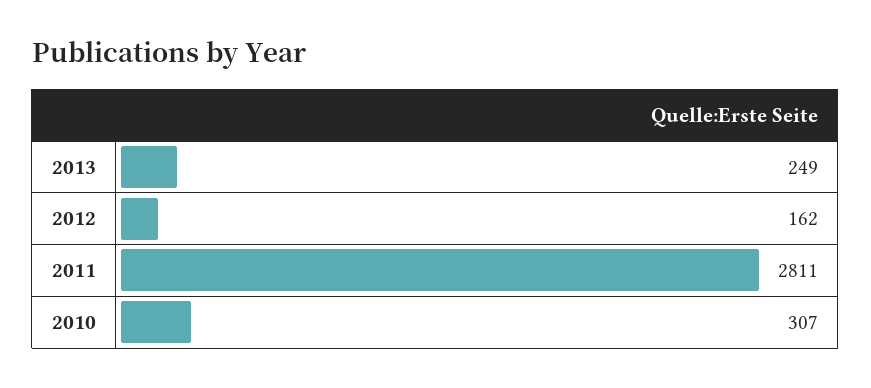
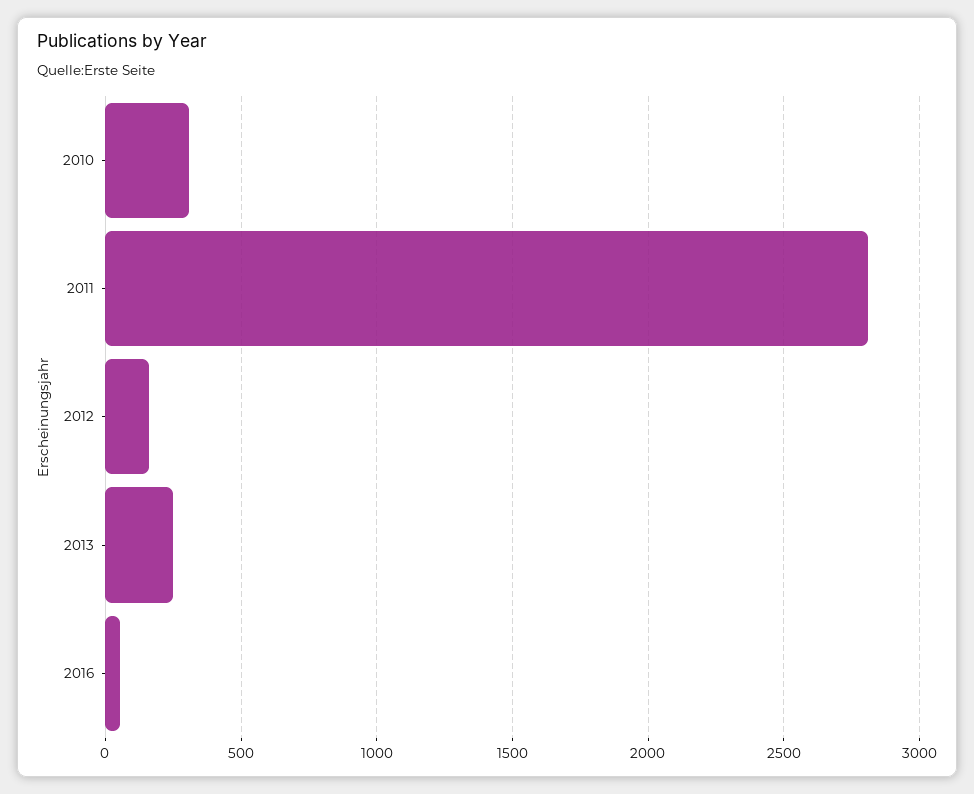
2016: none -> 50

